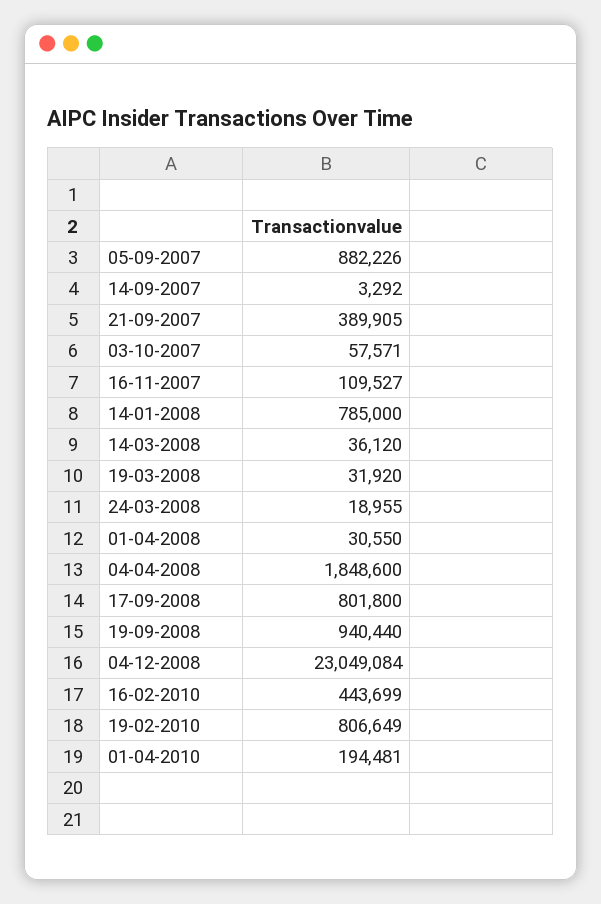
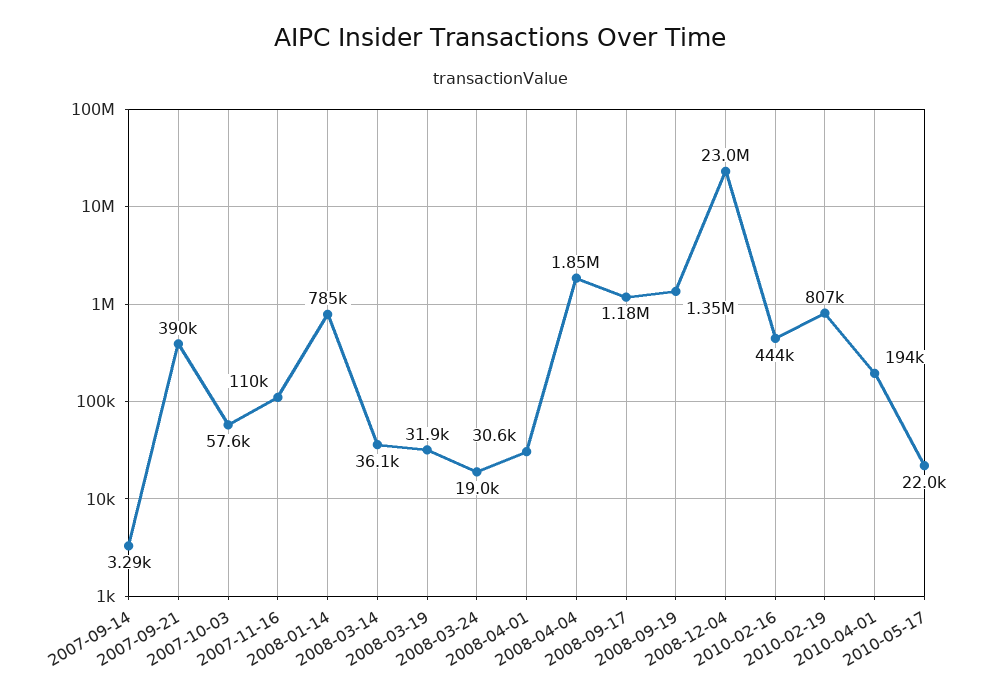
05-09-2007: 882226 -> none
17-09-2008: 801800 -> 1180000
19-09-2008: 940440 -> 1350000
2010-05-17: none -> 22000

